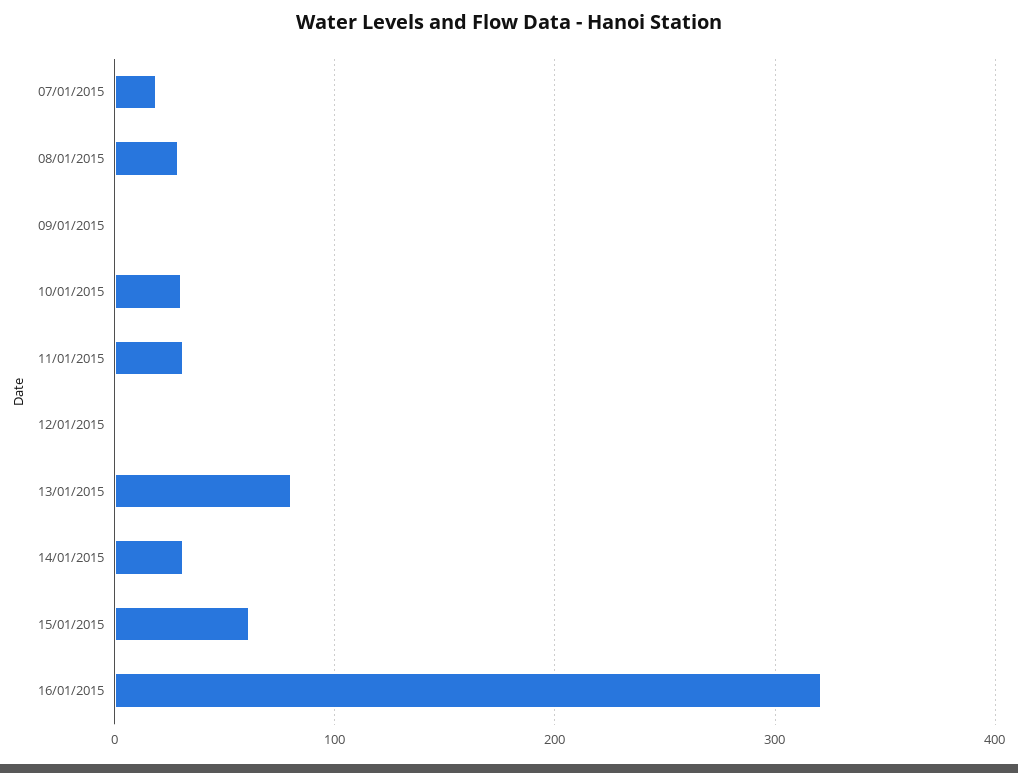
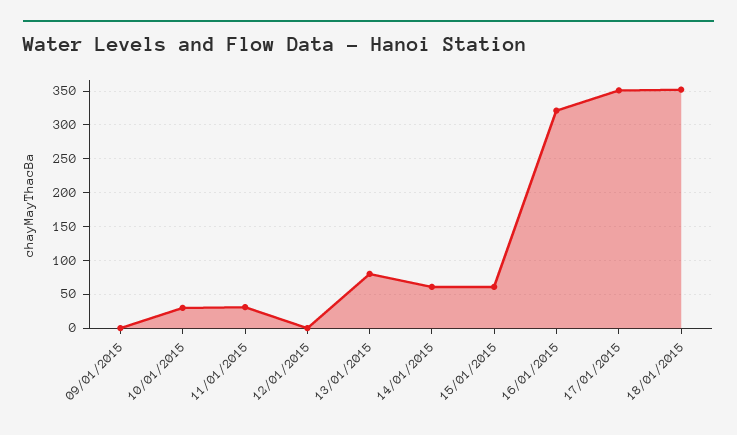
07/01/2015: 20 -> none
08/01/2015: 30 -> none
14/01/2015: 30 -> 60
17/01/2015: none -> 350
18/01/2015: none -> 350

